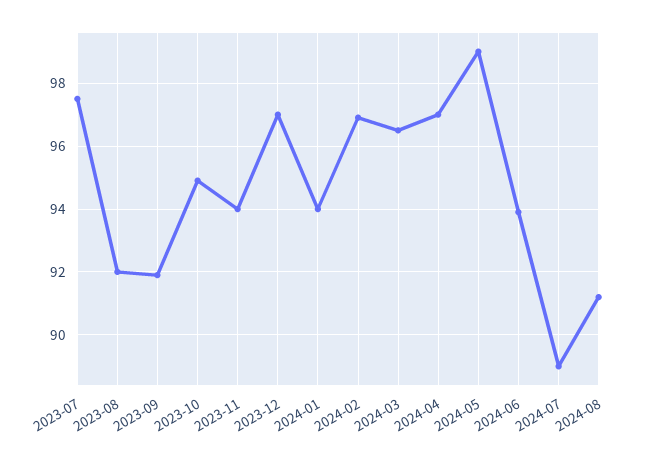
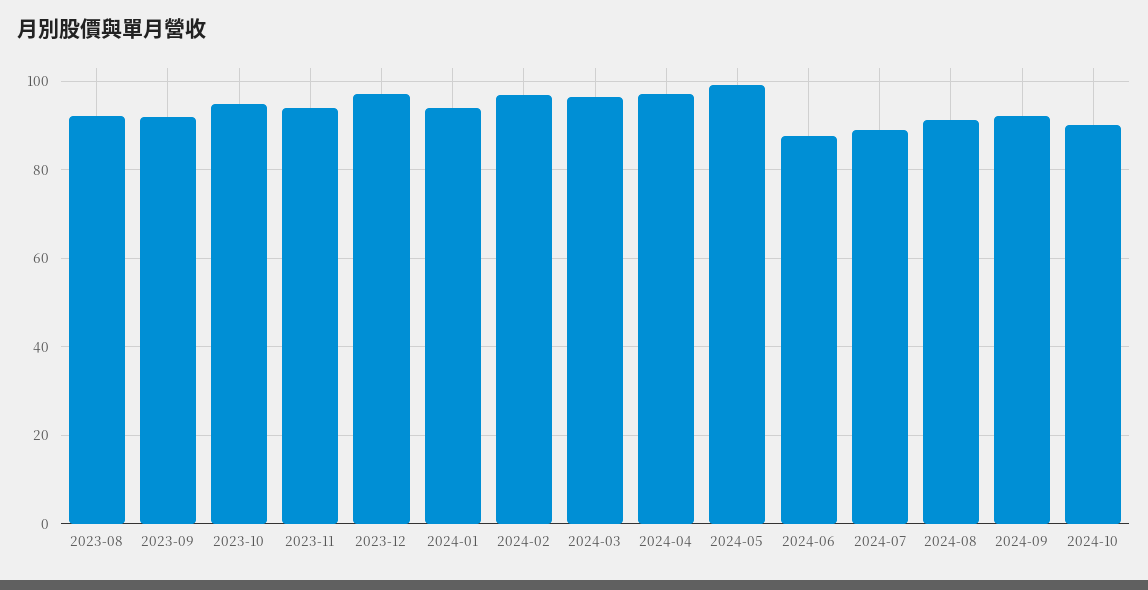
2023-07: 97.5 -> none
2024-06: 94 -> 88
2024-09: none -> 92
2024-10: none -> 90

